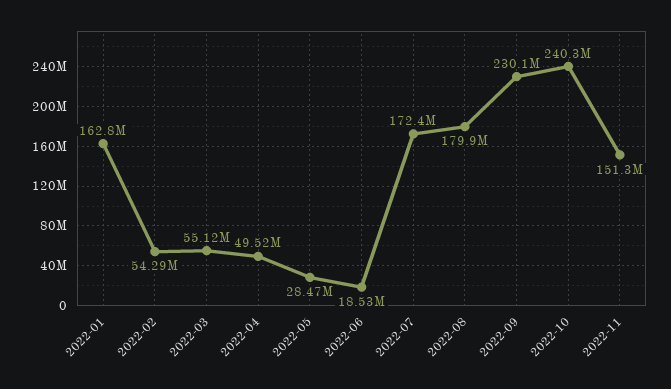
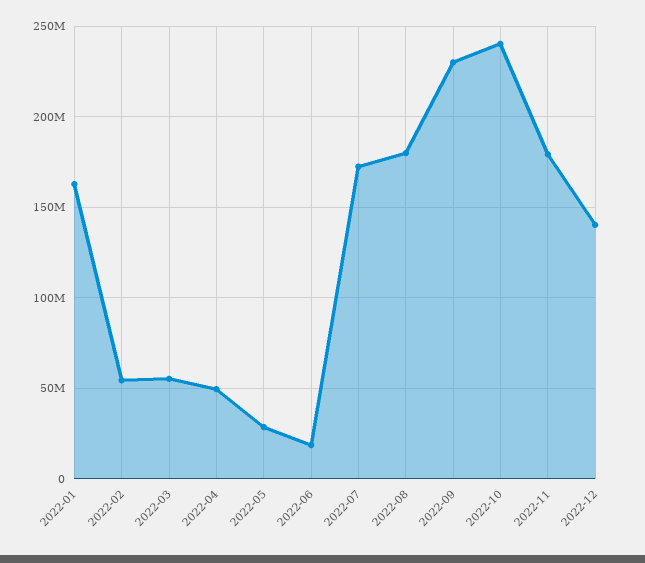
2022-11: 151300000 -> 180000000
2022-12: none -> 140000000

